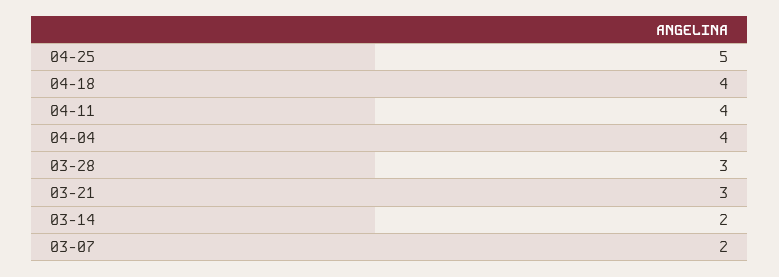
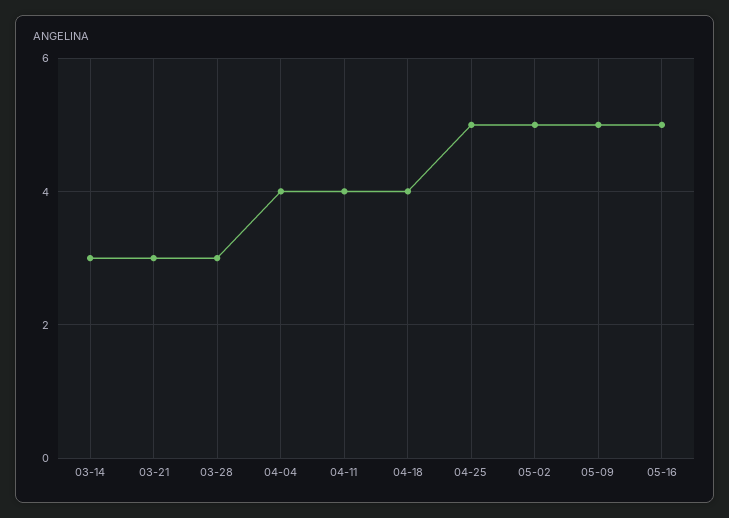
03-14: 2 -> 3
03-07: 2 -> none
05-02: none -> 5
05-09: none -> 5
05-16: none -> 5

